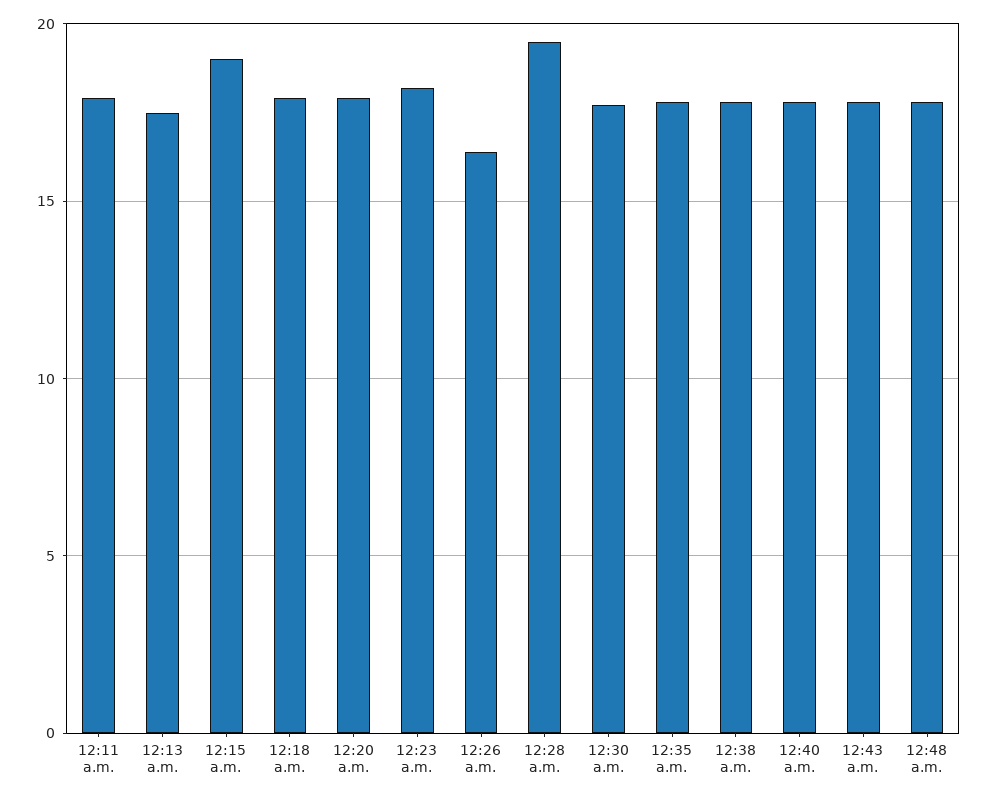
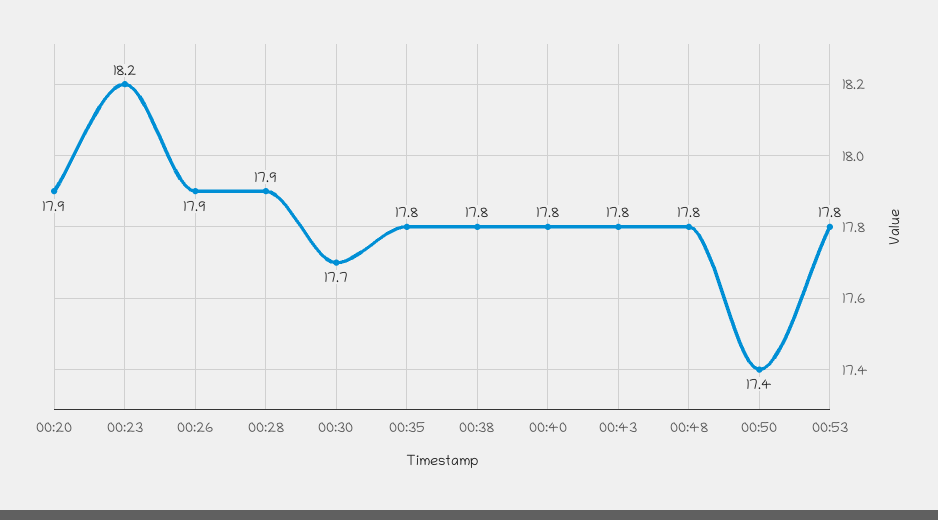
12:11 a.m.: 18 -> none
12:13 a.m.: 17.5 -> none
12:15 a.m.: 19 -> none
12:18 a.m.: 18 -> none
12:26 a.m.: 16.5 -> 17.9
12:28 a.m.: 19.5 -> 17.9
00:50: none -> 17.4
00:53: none -> 17.8

